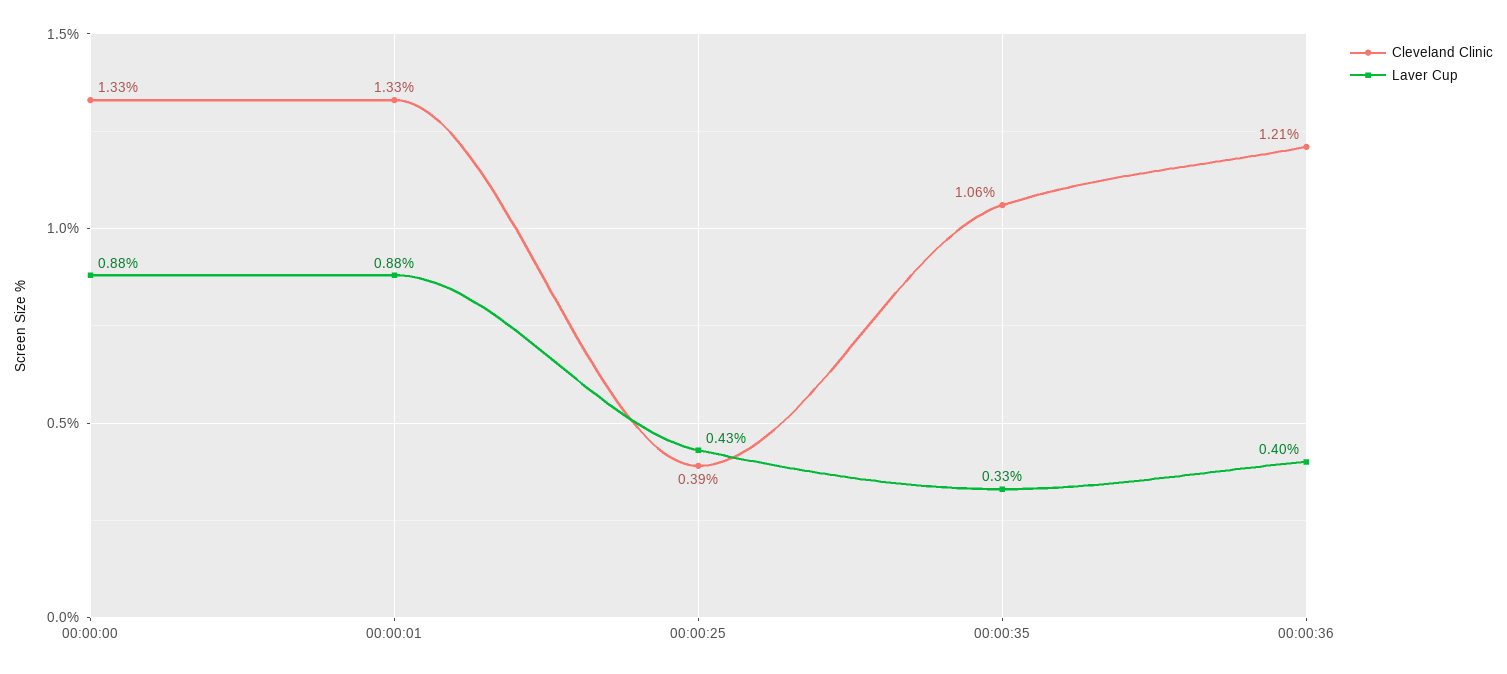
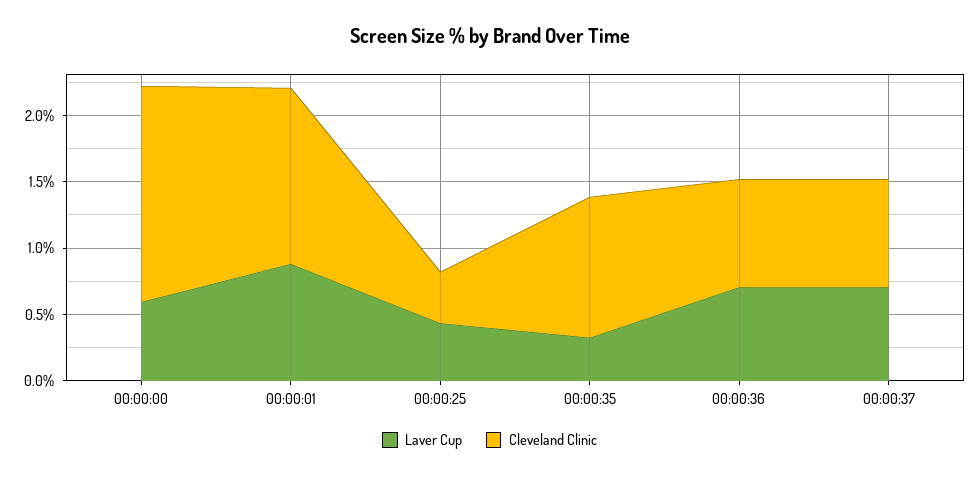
Cleveland Clinic, 00:00:00: 1.33 -> 1.6
Laver Cup, 00:00:00: 0.88 -> 0.6
Cleveland Clinic, 00:00:36: 1.21 -> 0.8
Laver Cup, 00:00:36: 0.4 -> 0.7
Laver Cup, 00:00:37: none -> 0.7
Cleveland Clinic, 00:00:37: none -> 0.8

